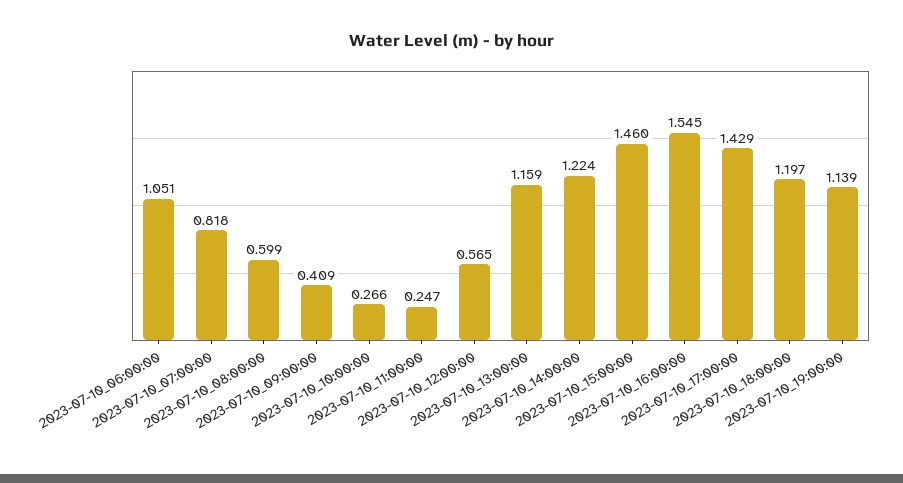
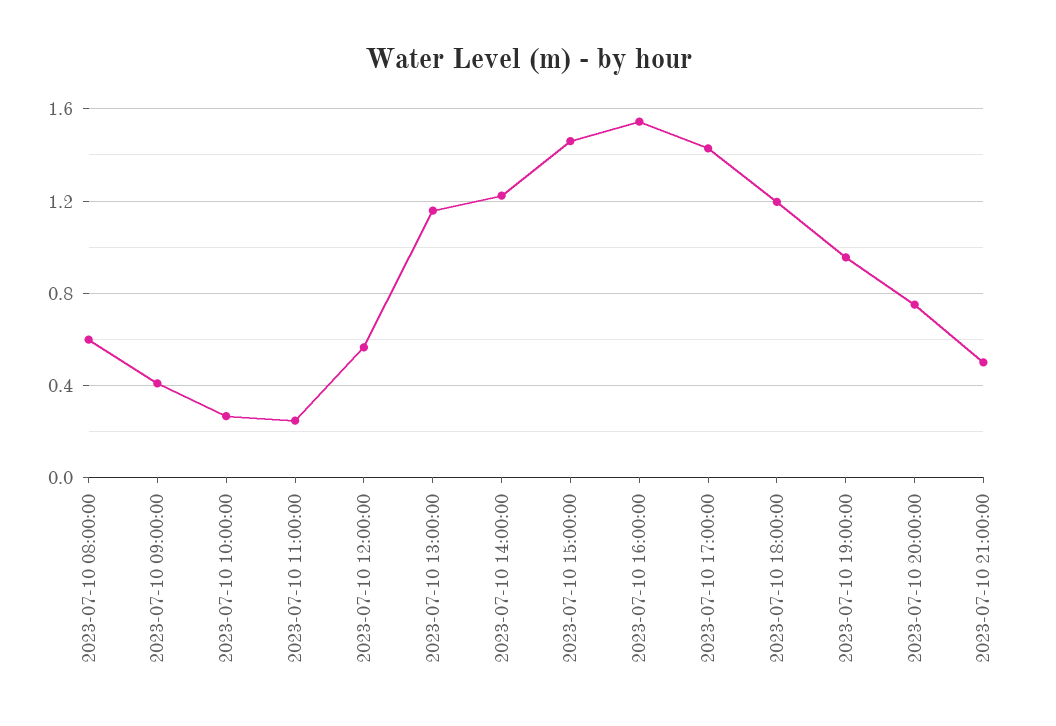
2023-07-10_06:00:00: 1.051 -> none
2023-07-10_07:00:00: 0.818 -> none
2023-07-10_19:00:00: 1.139 -> 0.95
2023-07-10 20:00:00: none -> 0.75
2023-07-10 21:00:00: none -> 0.5

